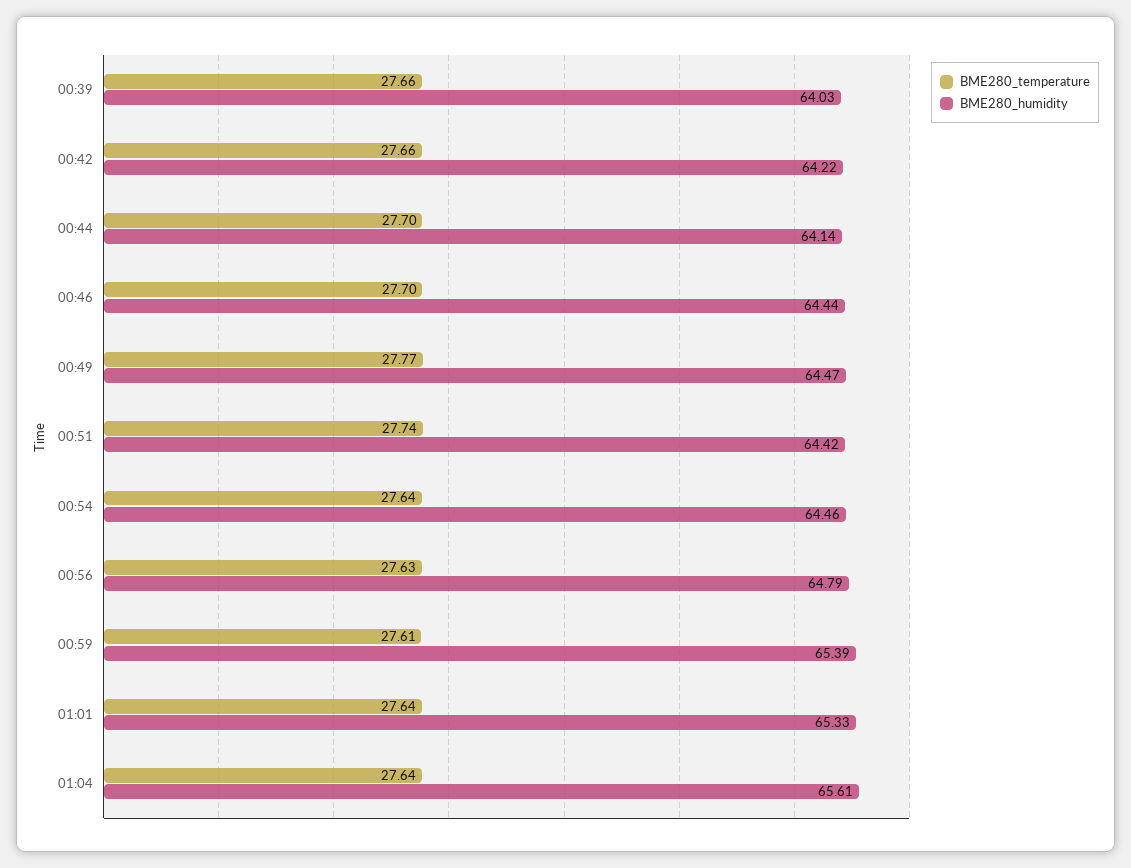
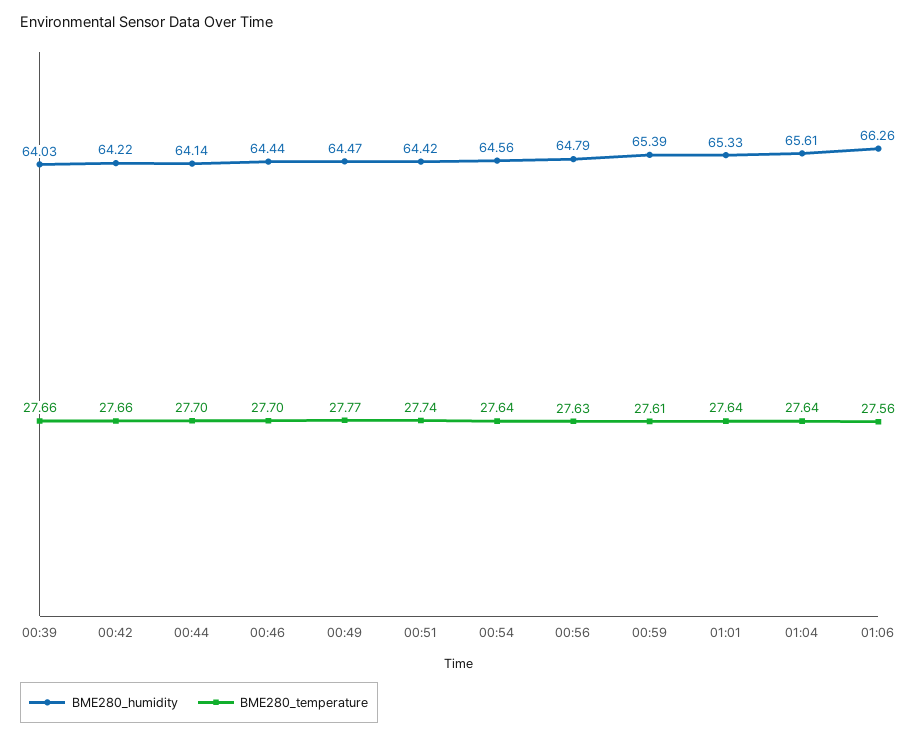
BME280_humidity, 00:54: 64.46 -> 64.56
BME280_humidity, 01:06: none -> 66.26
BME280_temperature, 01:06: none -> 27.56

